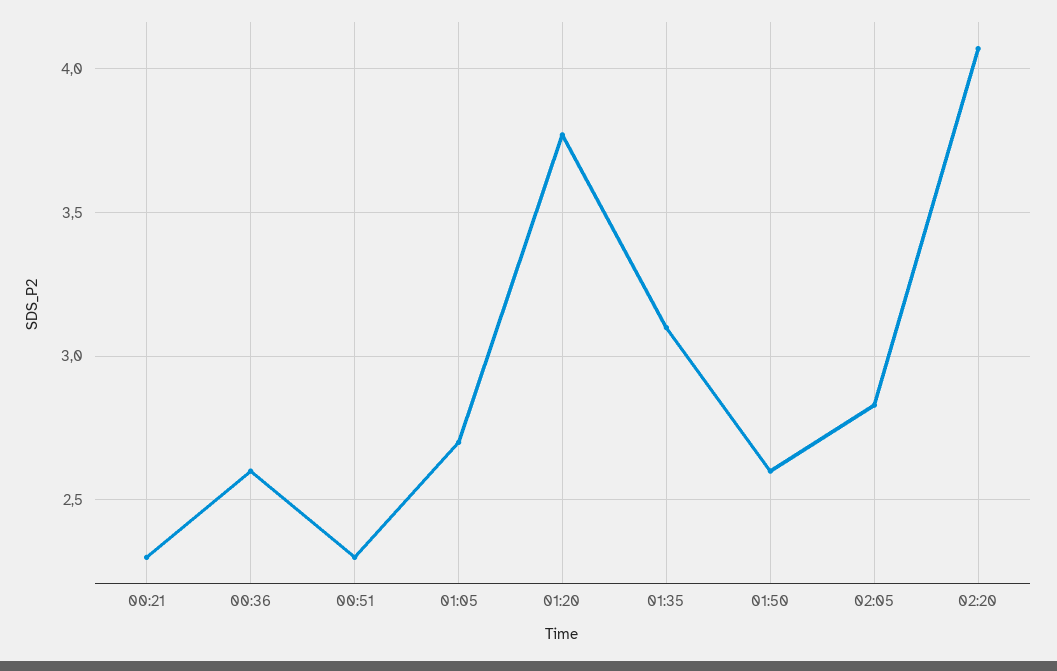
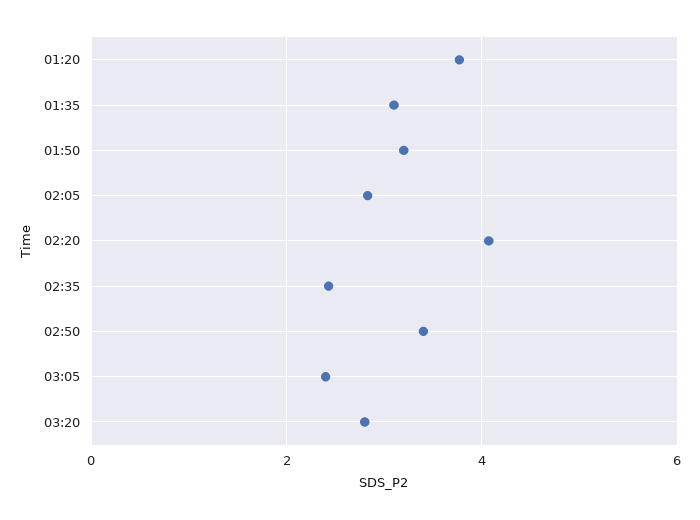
00:21: 2.3 -> none
00:36: 2.6 -> none
00:51: 2.3 -> none
01:05: 2.7 -> none
01:50: 2.6 -> 3.2
02:35: none -> 2.4
02:50: none -> 3.4
03:05: none -> 2.4
03:20: none -> 2.8

